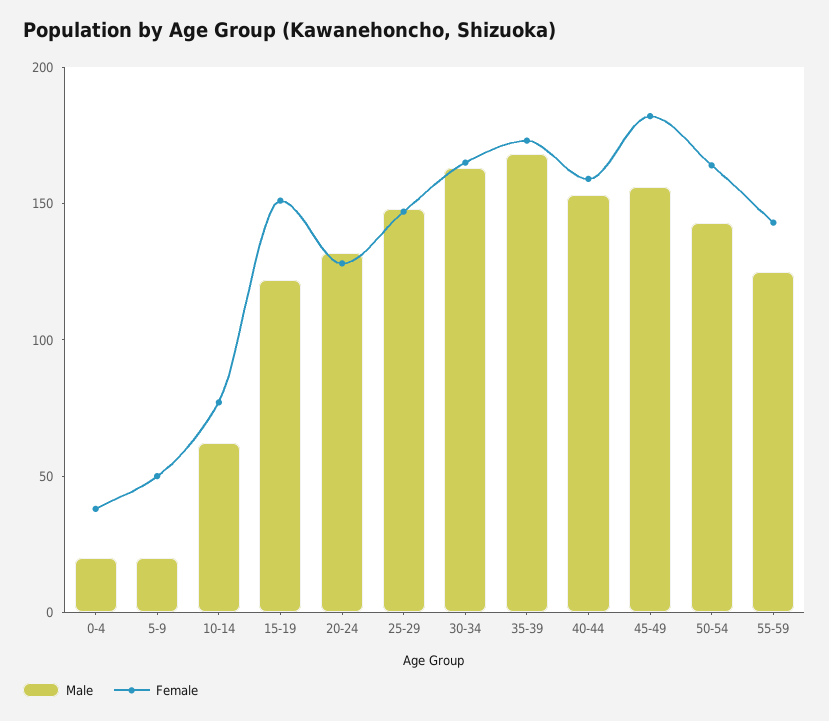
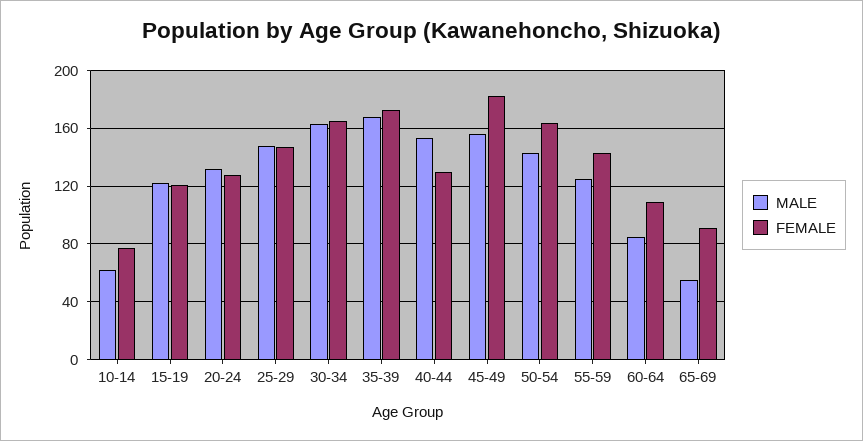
Male, 0-4: 20 -> none
Female, 0-4: 40 -> none
Male, 5-9: 20 -> none
Female, 5-9: 50 -> none
Female, 15-19: 150 -> 120
Female, 40-44: 160 -> 130
Male, 60-64: none -> 85
Female, 60-64: none -> 110
Male, 65-69: none -> 55
Female, 65-69: none -> 90

